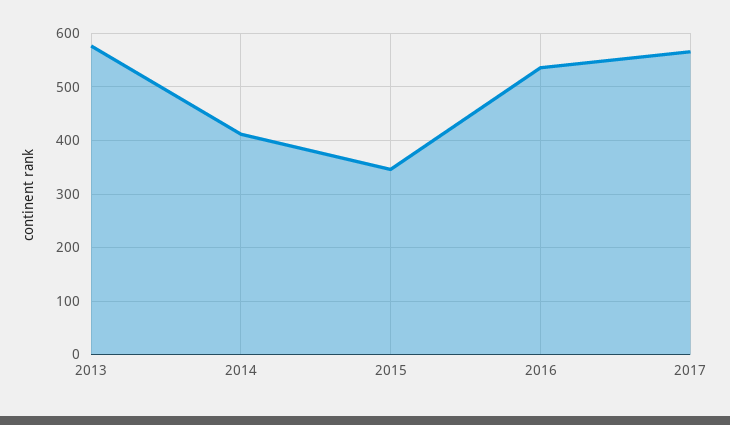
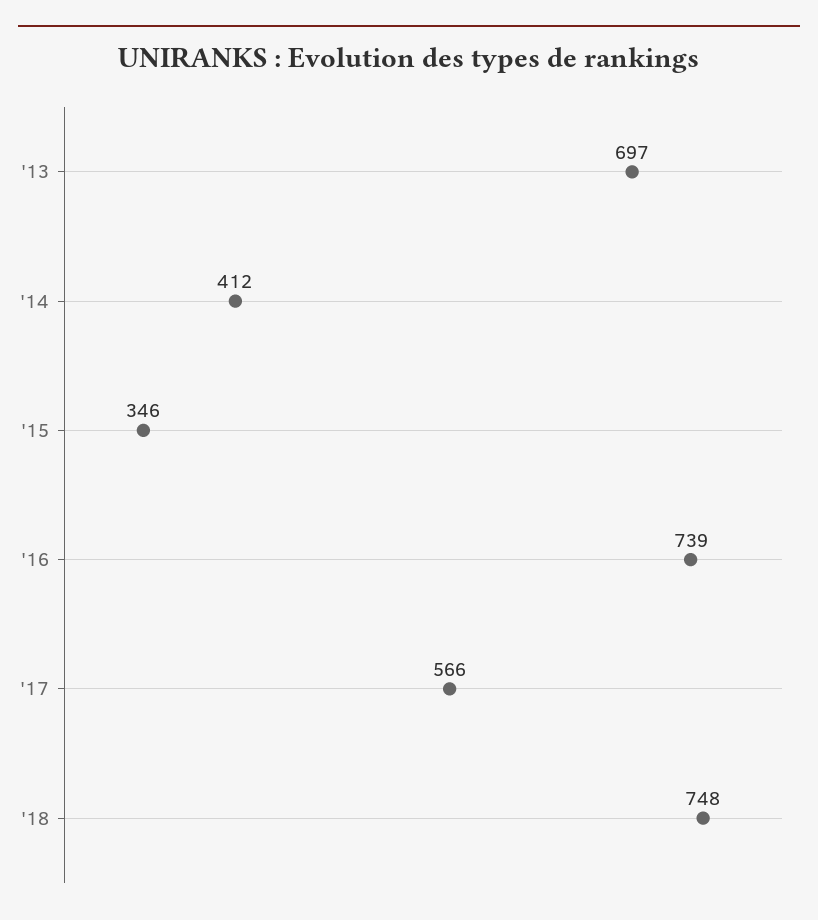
2013: 580 -> 697
2016: 540 -> 739
'18: none -> 748

